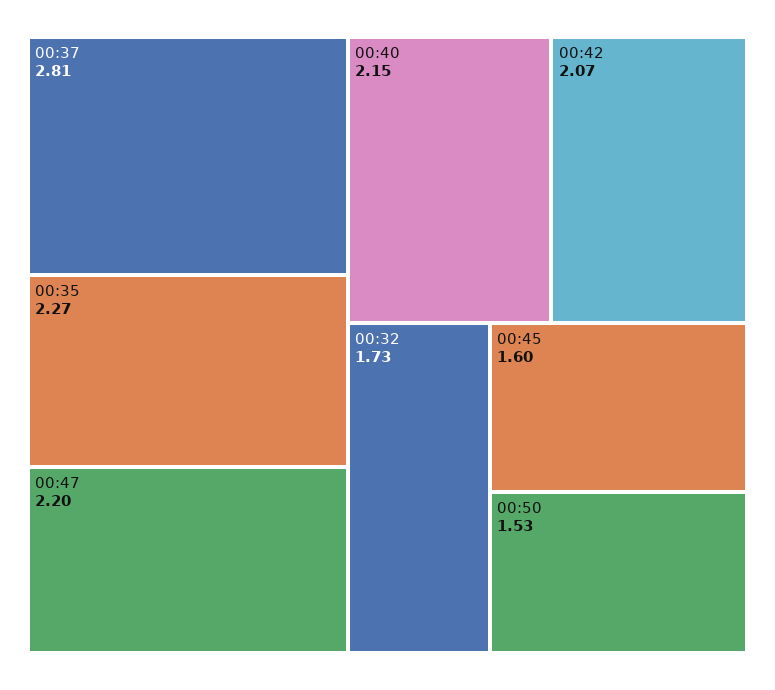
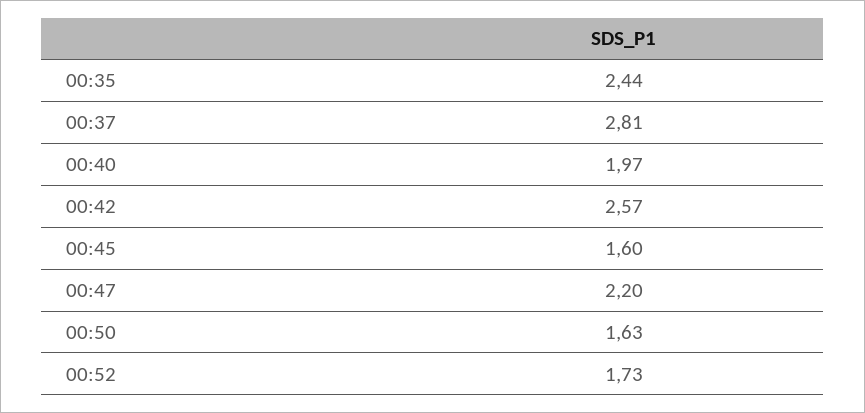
00:35: 2.27 -> 2.44
00:40: 2.15 -> 1.97
00:42: 2.07 -> 2.57
00:32: 1.73 -> none
00:50: 1.53 -> 1.63
00:52: none -> 1.73

